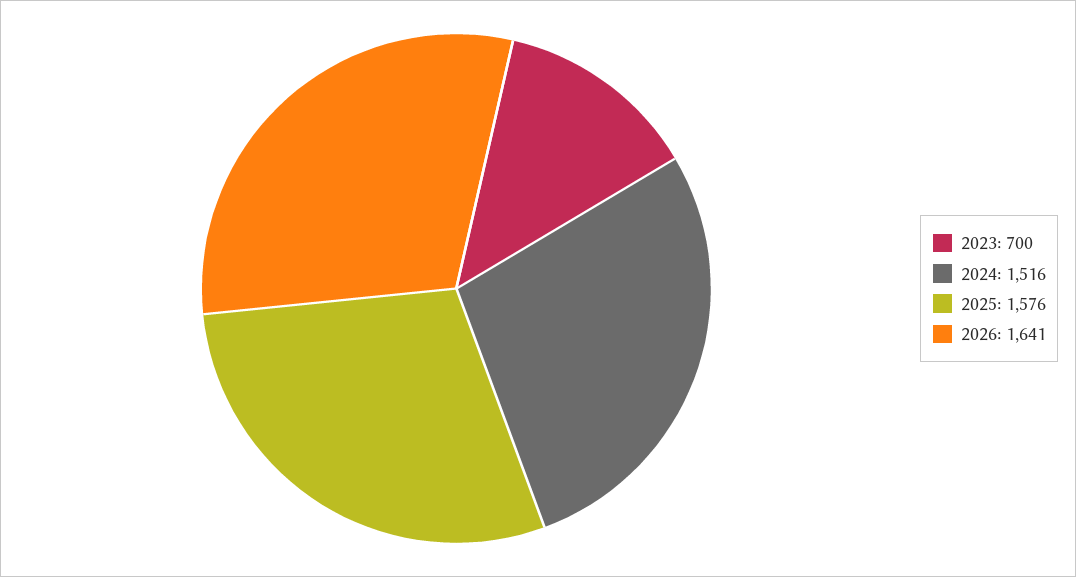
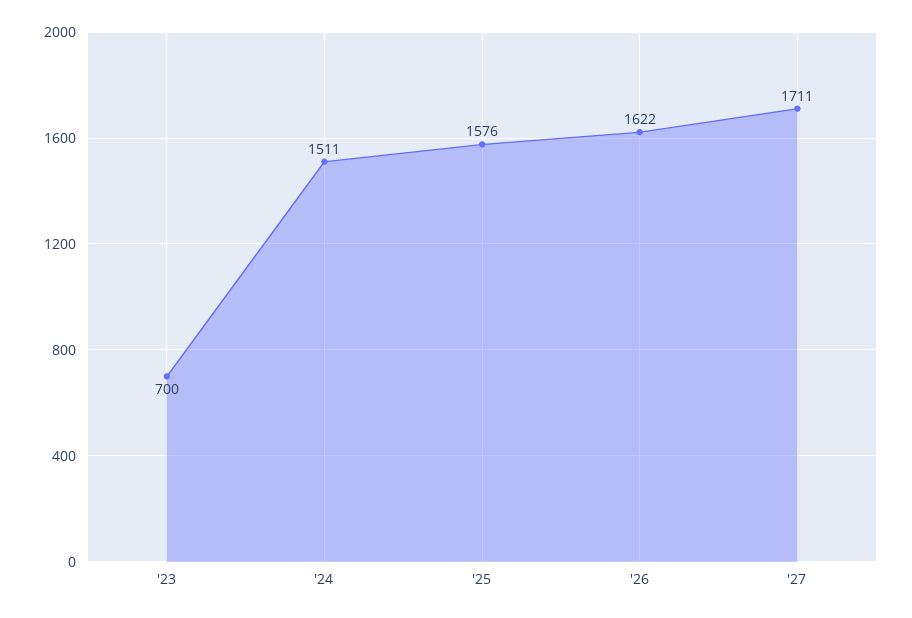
2024: 1516 -> 1511
2026: 1641 -> 1622
'27: none -> 1711

